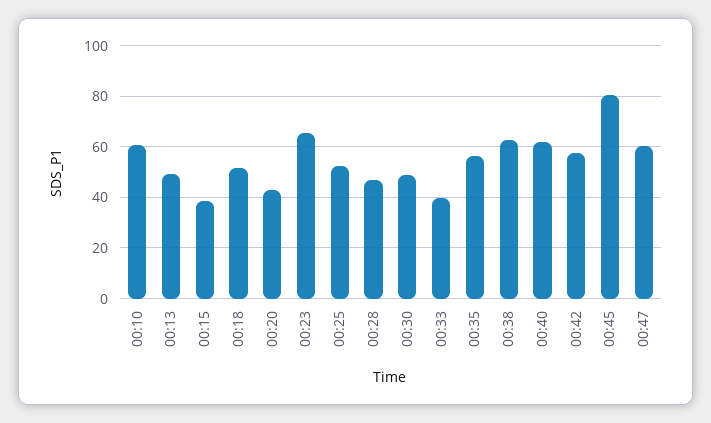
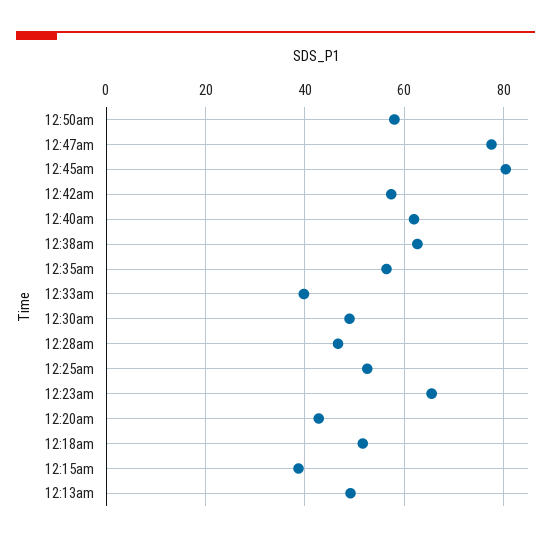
00:10: 60 -> none
00:47: 60 -> 78
12:50am: none -> 58

